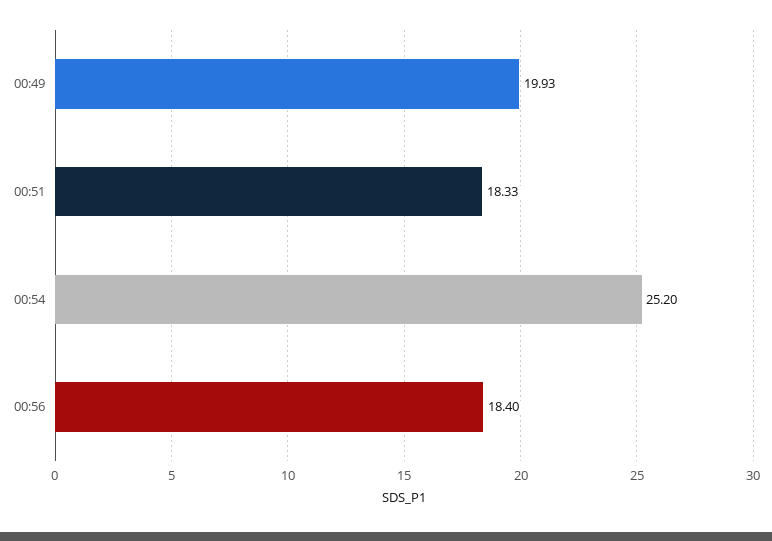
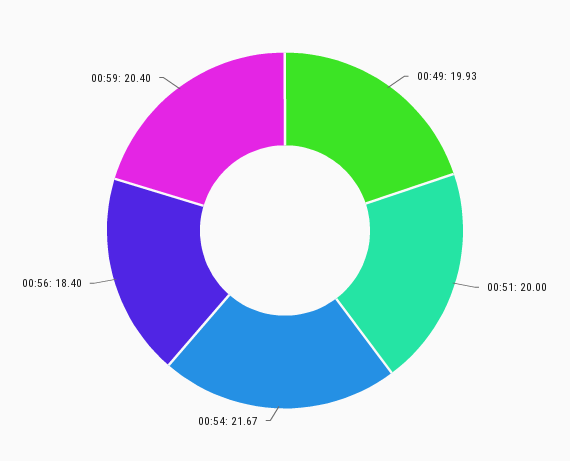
00:51: 18.33 -> 20
00:54: 25.2 -> 21.67
00:59: none -> 20.4

